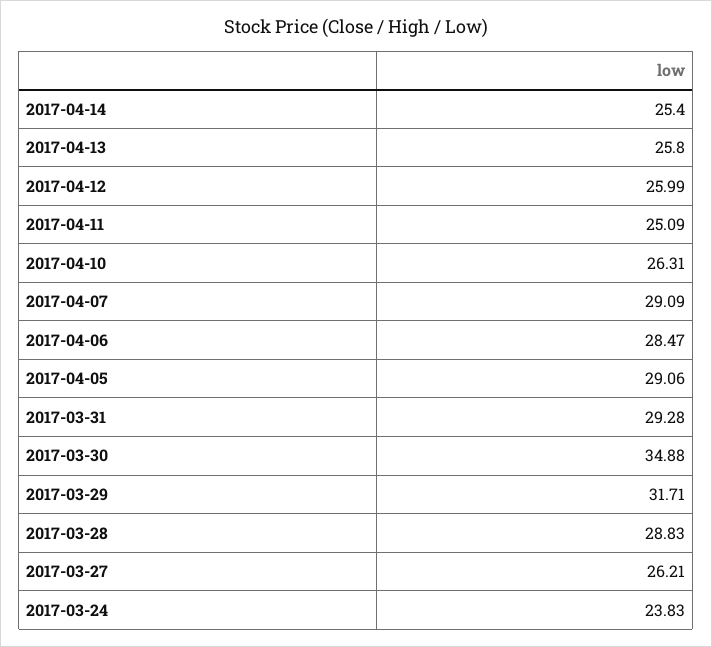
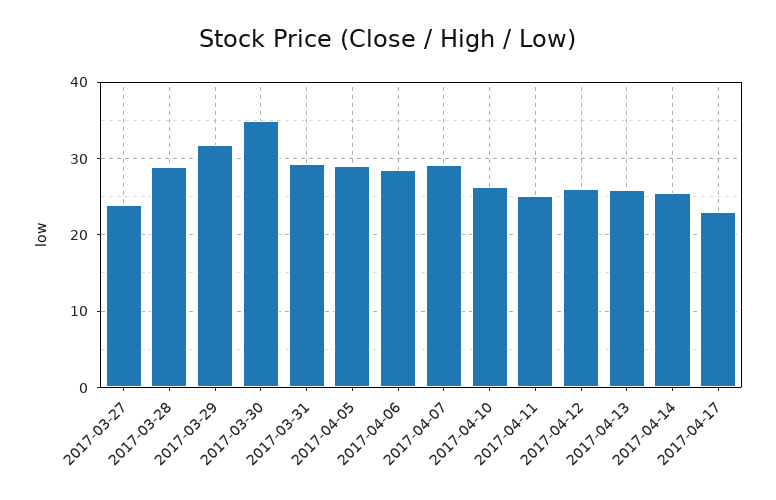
2017-03-27: 26.21 -> 24
2017-03-24: 23.83 -> none
2017-04-17: none -> 23

